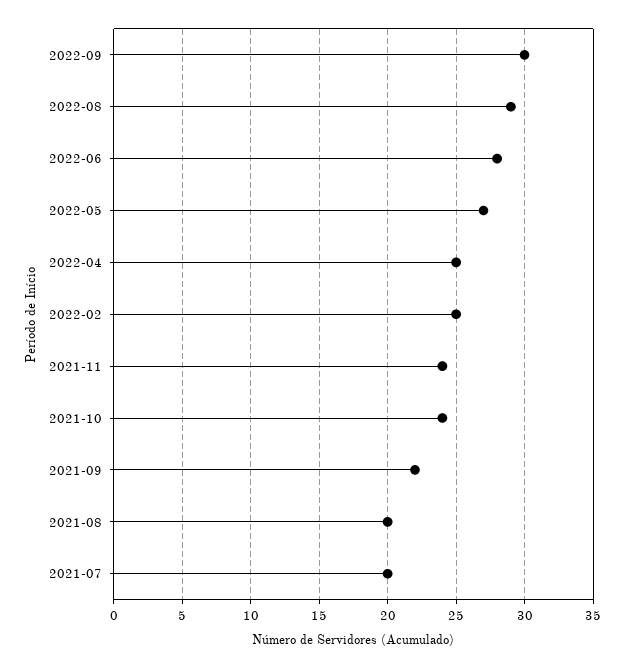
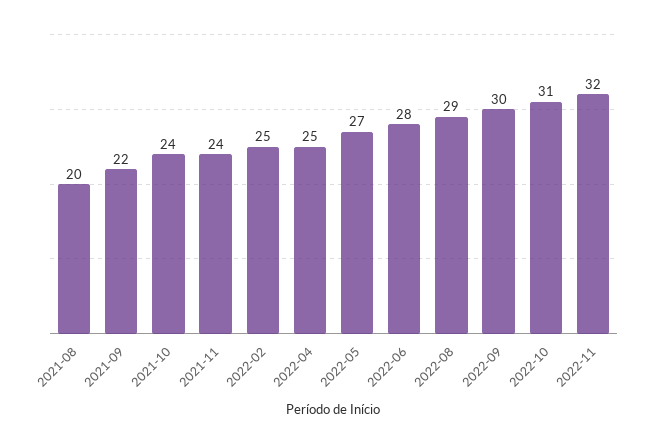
2021-07: 20 -> none
2022-10: none -> 31
2022-11: none -> 32

